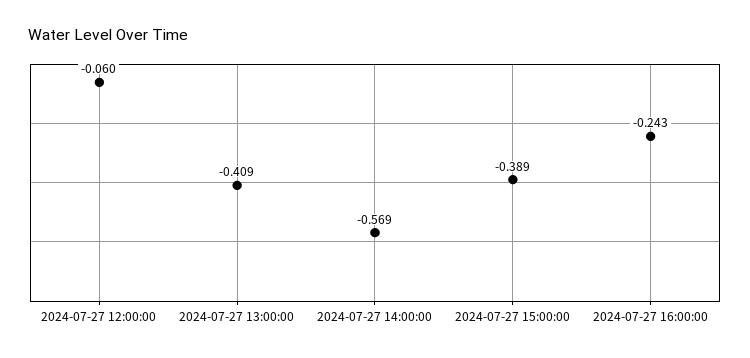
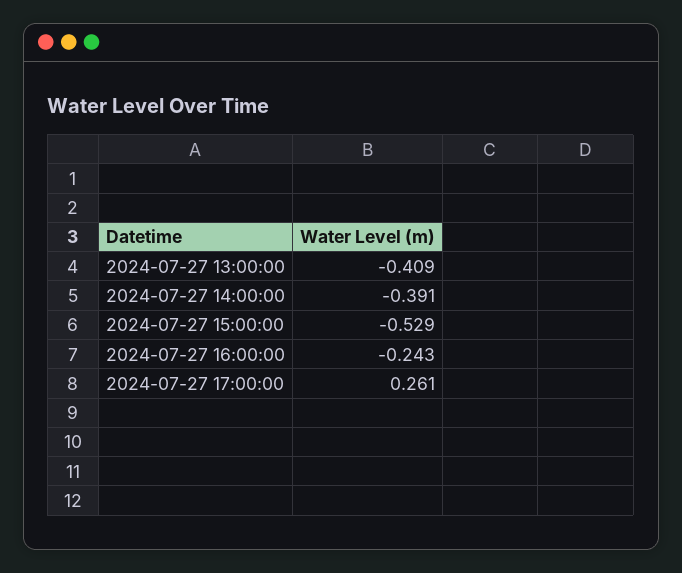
2024-07-27 12:00:00: -0.06 -> none
2024-07-27 14:00:00: -0.569 -> -0.391
2024-07-27 15:00:00: -0.389 -> -0.529
2024-07-27 17:00:00: none -> 0.261

